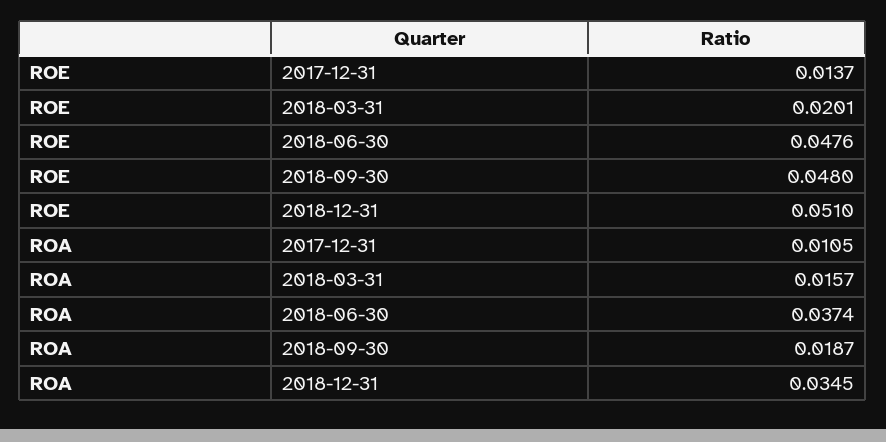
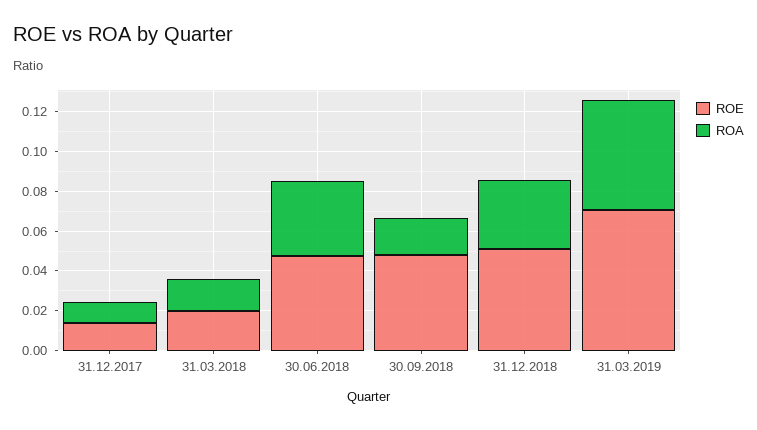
ROE, 31.03.2019: none -> 0.07
ROA, 31.03.2019: none -> 0.055

